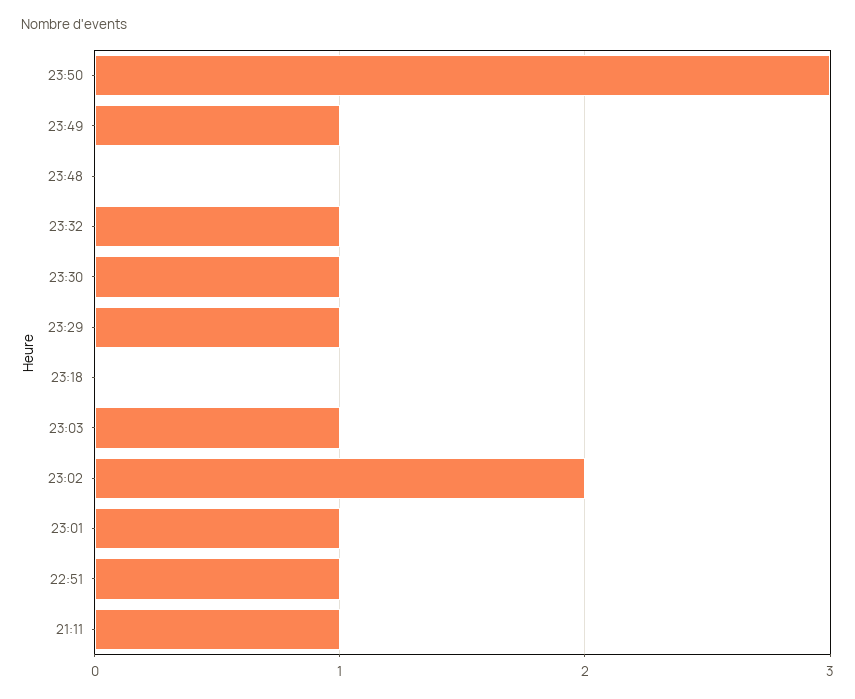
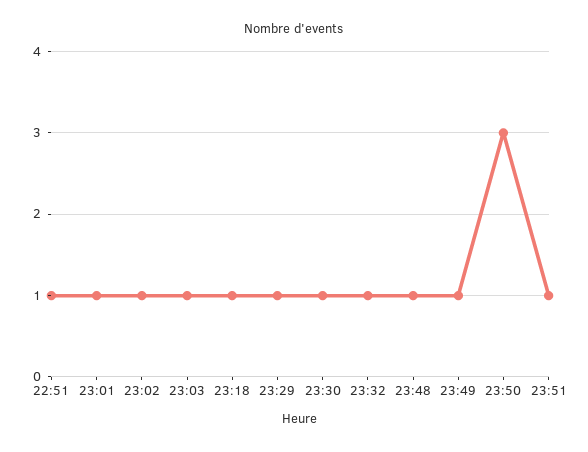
23:48: 0 -> 1
23:18: 0 -> 1
23:02: 2 -> 1
21:11: 1 -> none
23:51: none -> 1

